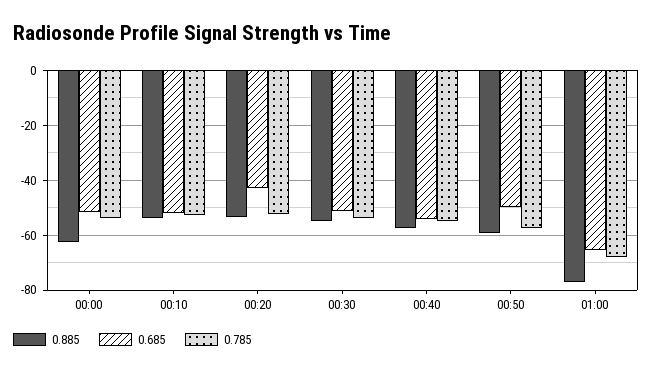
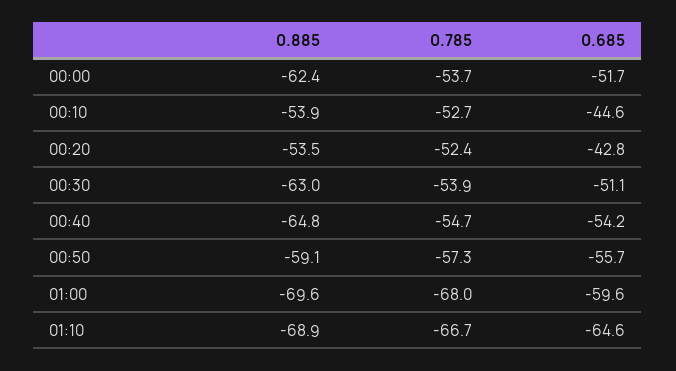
0.685, 00:10: -52.5 -> -44.6
0.885, 00:30: -55 -> -63
0.885, 00:40: -57.5 -> -64.8
0.685, 00:50: -50 -> -55.7
0.885, 01:00: -77.5 -> -69.6
0.685, 01:00: -65 -> -59.6
0.885, 01:10: none -> -68.9
0.785, 01:10: none -> -66.7
0.685, 01:10: none -> -64.6

